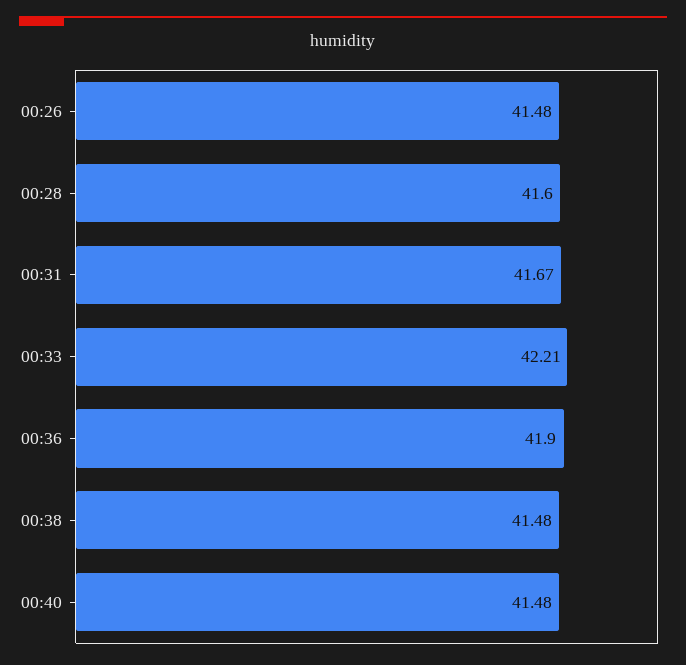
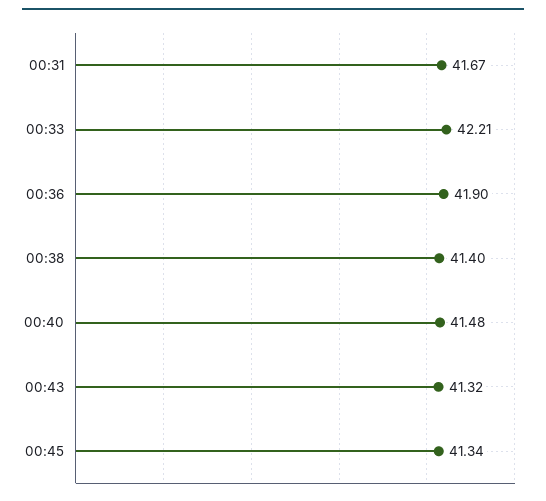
00:26: 41.48 -> none
00:28: 41.6 -> none
00:38: 41.48 -> 41.4
00:43: none -> 41.32
00:45: none -> 41.34

